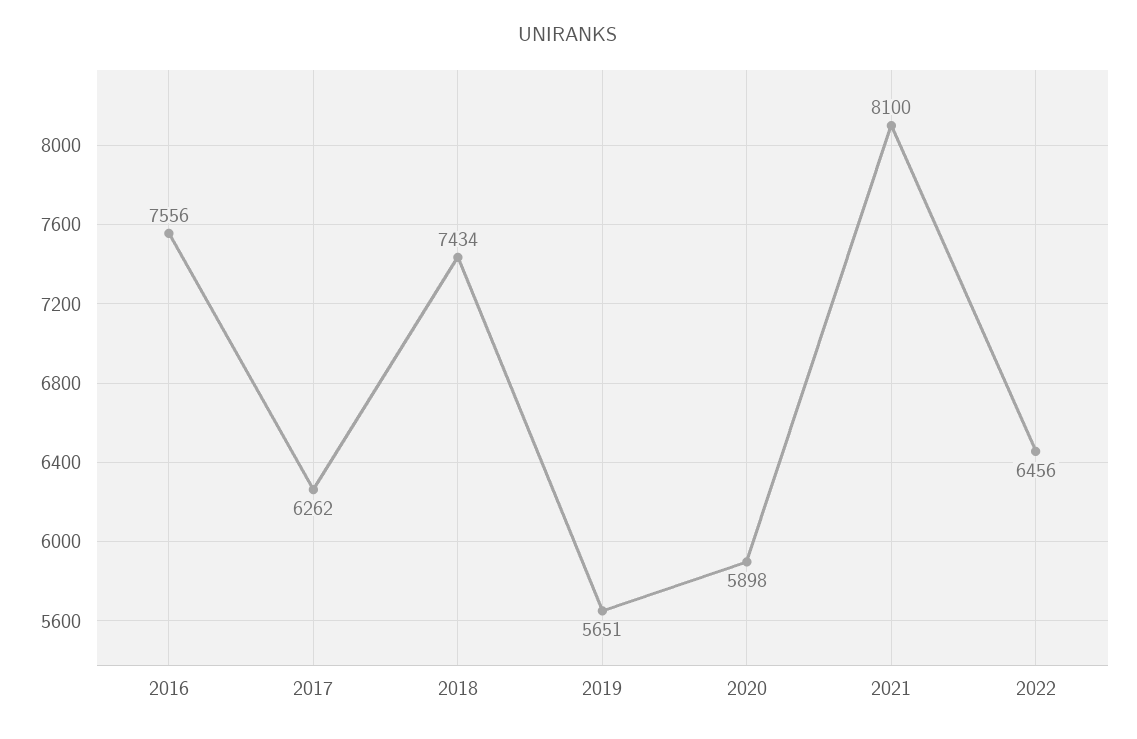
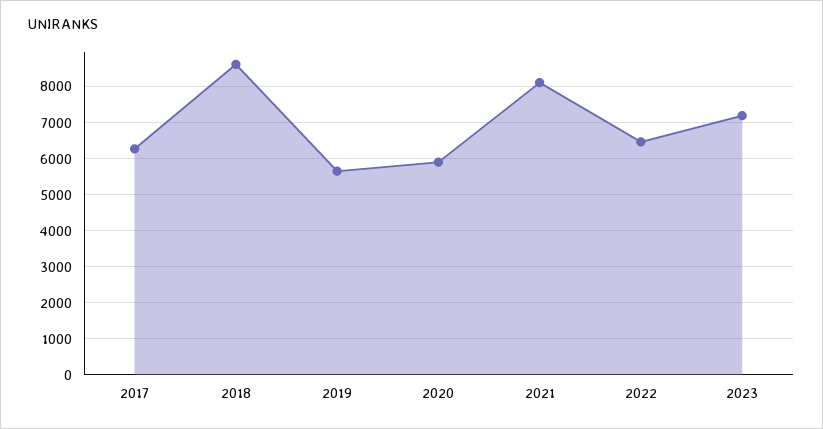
2016: 7556 -> none
2018: 7434 -> 8600
2023: none -> 7200

